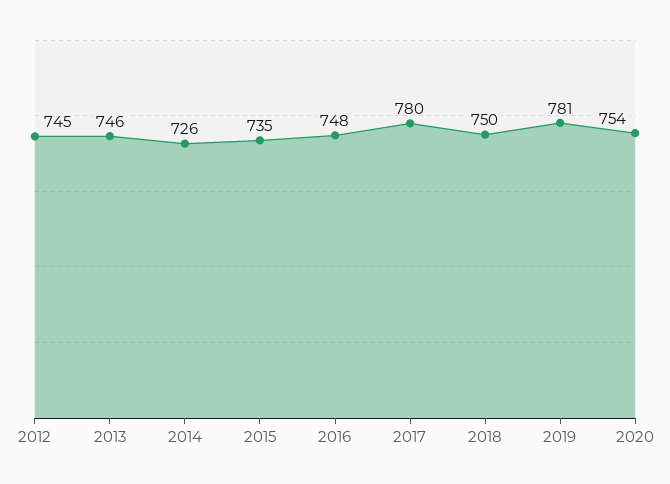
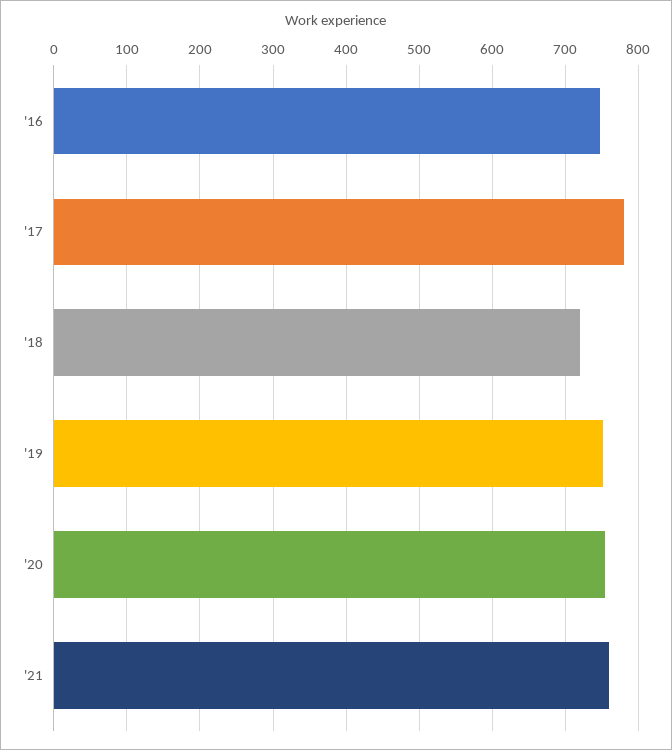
2012: 745 -> none
2013: 746 -> none
2014: 726 -> none
2015: 735 -> none
2018: 750 -> 720
2019: 781 -> 750
'21: none -> 760

